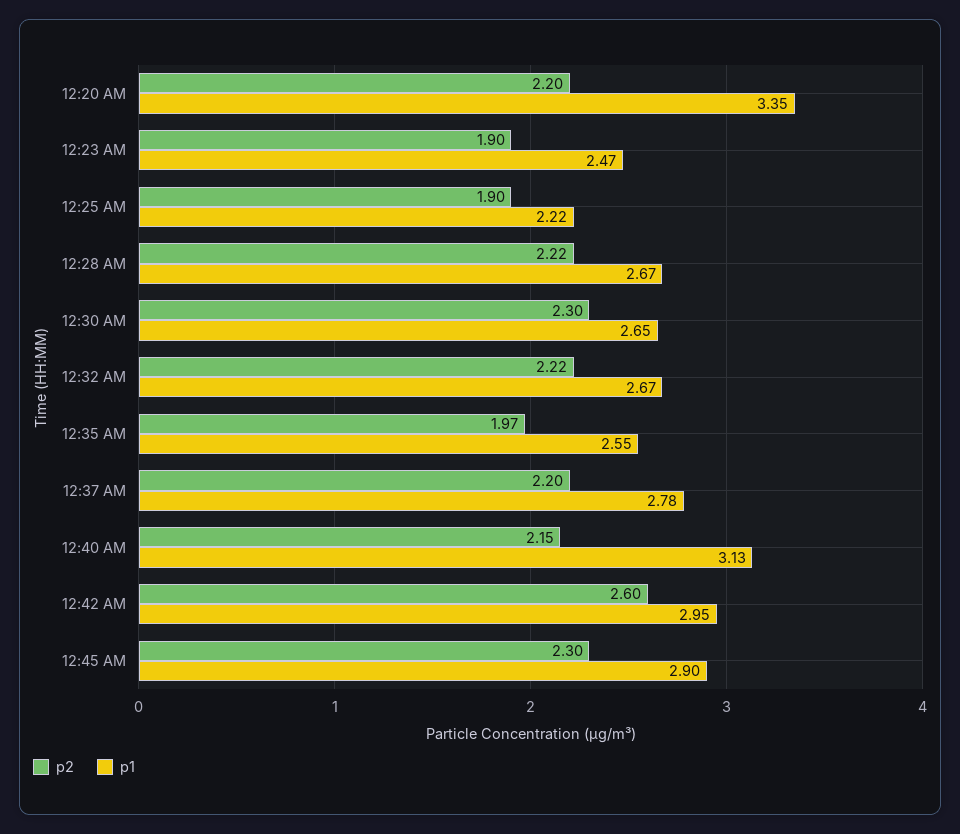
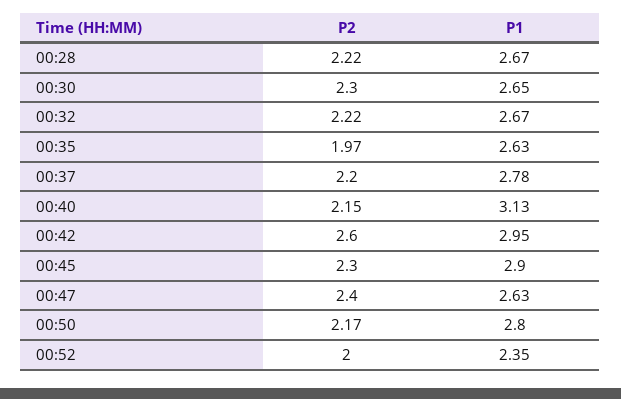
p2, 12:20 AM: 2.2 -> none
p1, 12:20 AM: 3.35 -> none
p2, 12:23 AM: 1.9 -> none
p1, 12:23 AM: 2.47 -> none
p2, 12:25 AM: 1.9 -> none
p1, 12:25 AM: 2.22 -> none
p1, 12:35 AM: 2.55 -> 2.63
p2, 00:47: none -> 2.4
p1, 00:47: none -> 2.63
p2, 00:50: none -> 2.17
p1, 00:50: none -> 2.8
p2, 00:52: none -> 2
p1, 00:52: none -> 2.35

